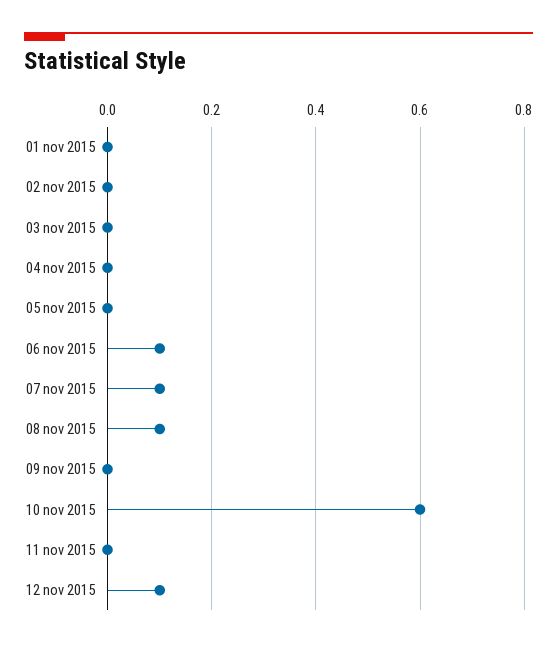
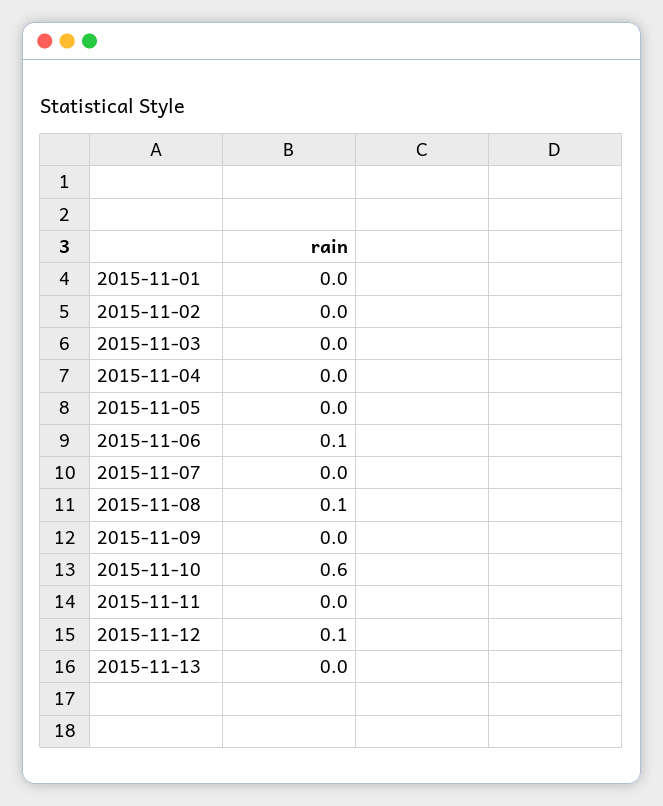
07 nov 2015: 0.1 -> 0
2015-11-13: none -> 0

